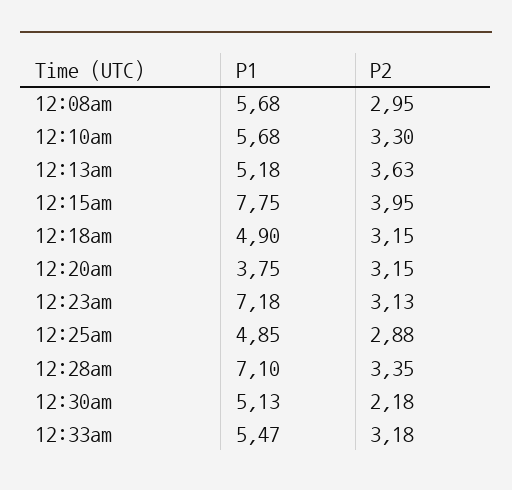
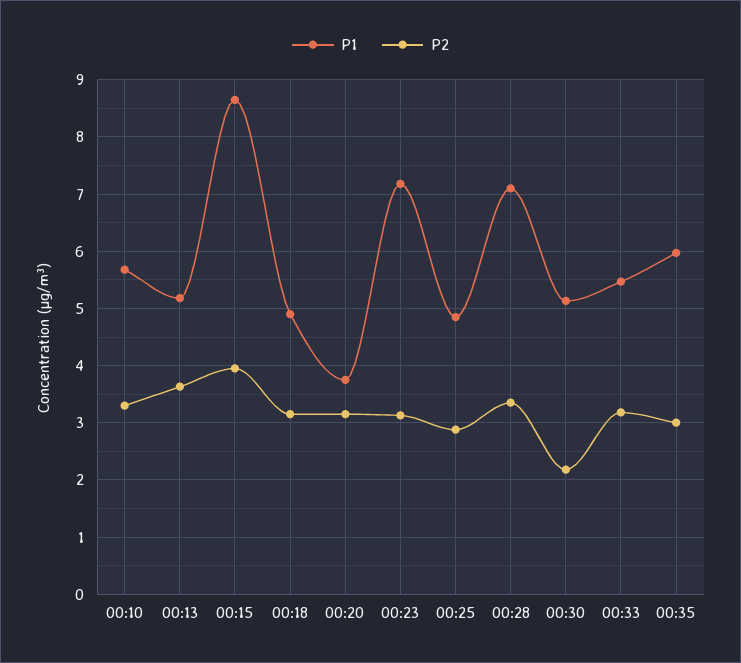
P1, 12:08am: 5.68 -> none
P2, 12:08am: 2.95 -> none
P1, 12:15am: 7.75 -> 8.6
P1, 00:35: none -> 6
P2, 00:35: none -> 3

